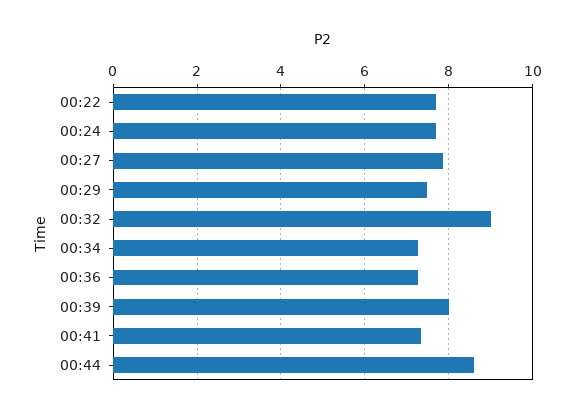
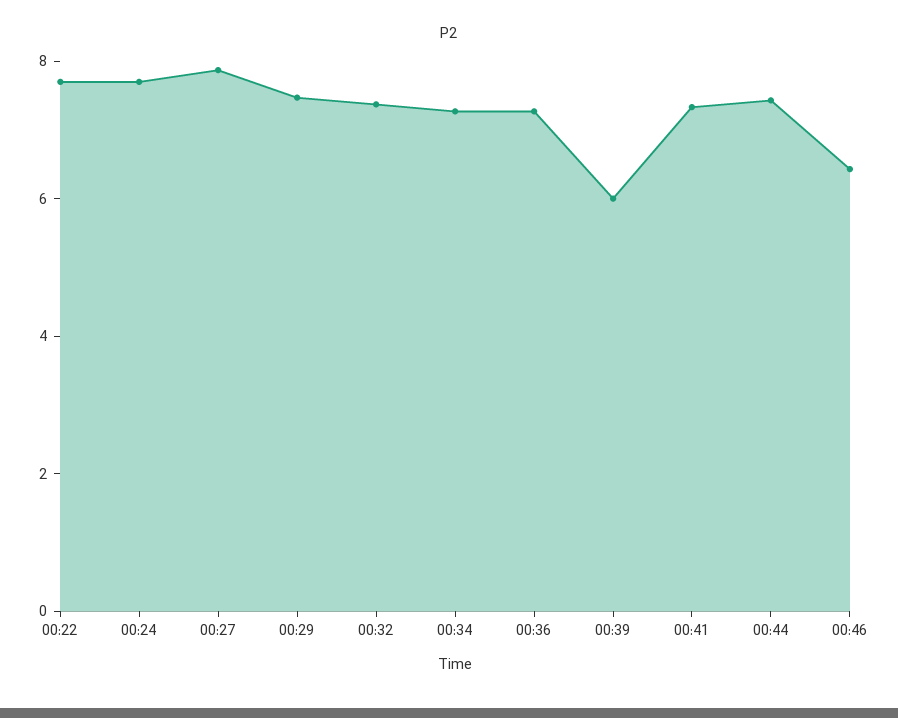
00:32: 9 -> 7.5
00:39: 8 -> 6
00:44: 8.6 -> 7.5
00:46: none -> 6.5

